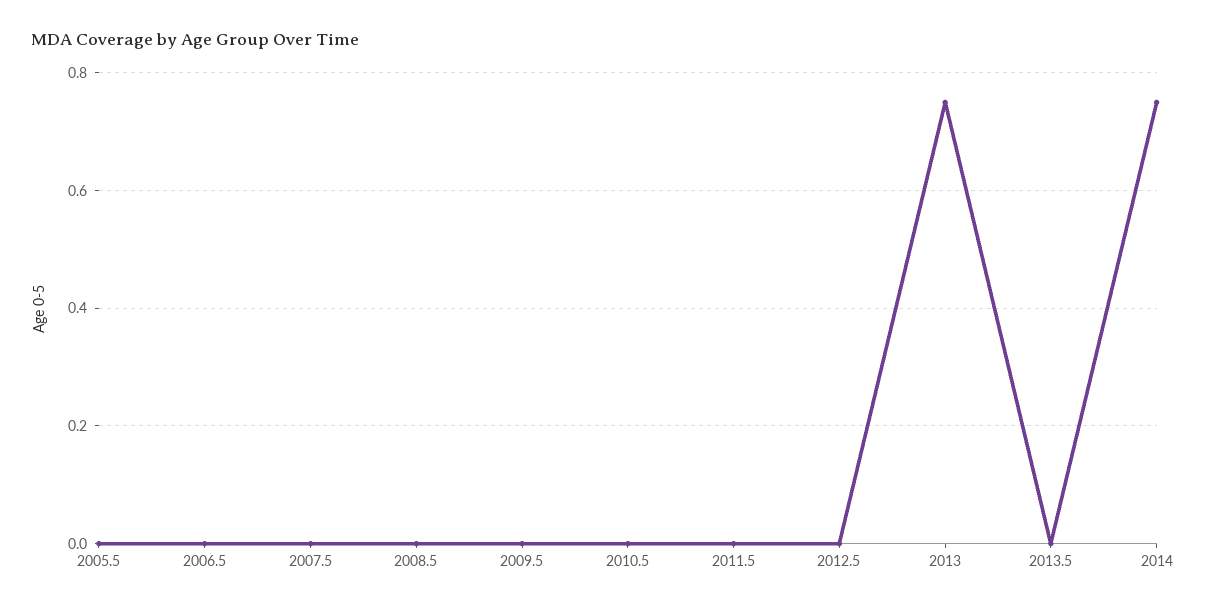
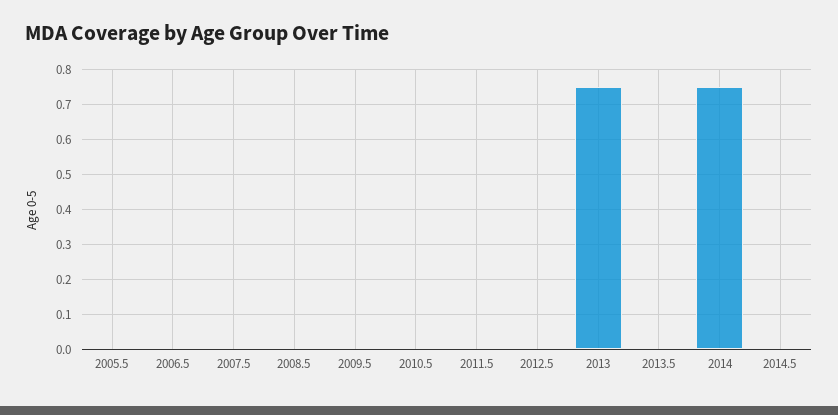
2014.5: none -> 0

